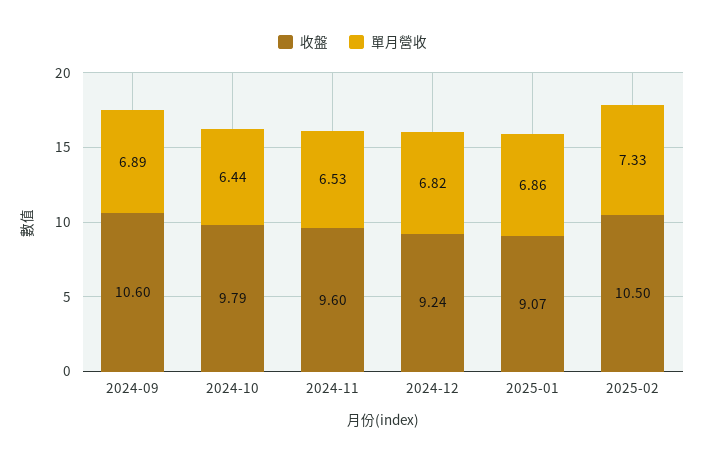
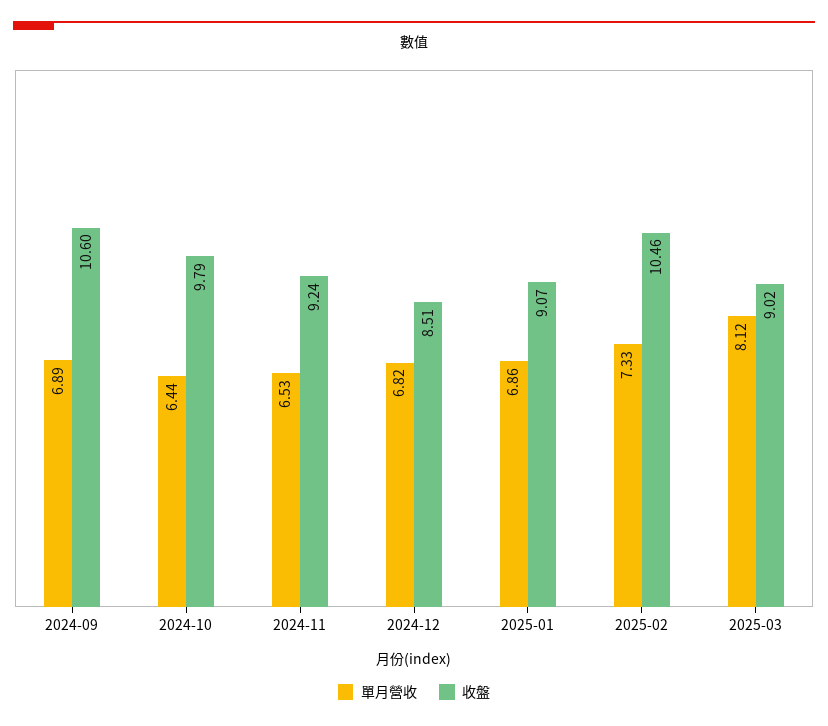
收盤, 2024-11: 9.6 -> 9.24
收盤, 2024-12: 9.24 -> 8.51
收盤, 2025-02: 10.5 -> 10.46
單月營收, 2025-03: none -> 8.12
收盤, 2025-03: none -> 9.02

